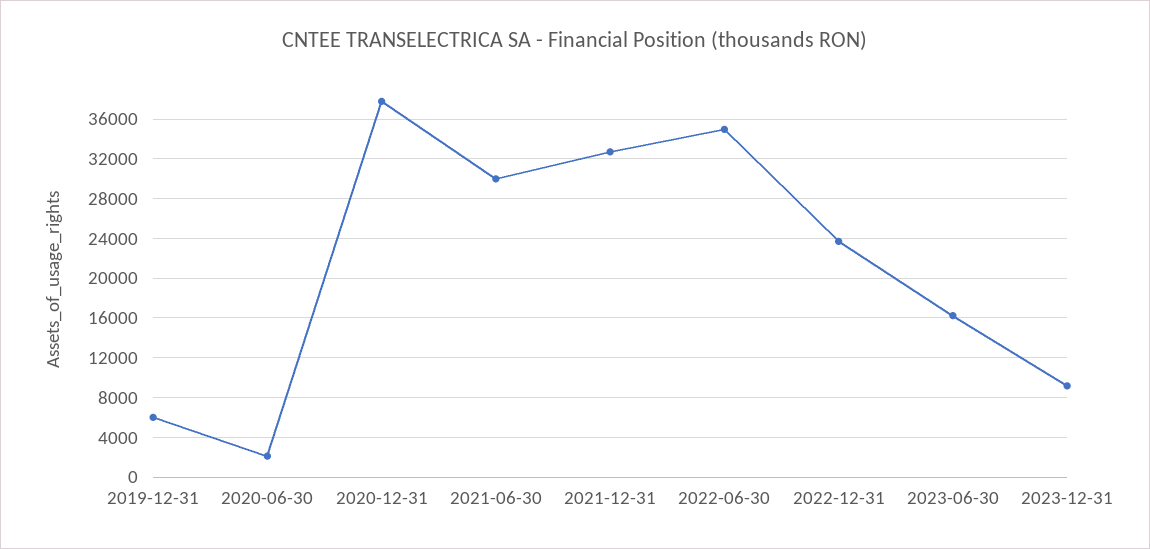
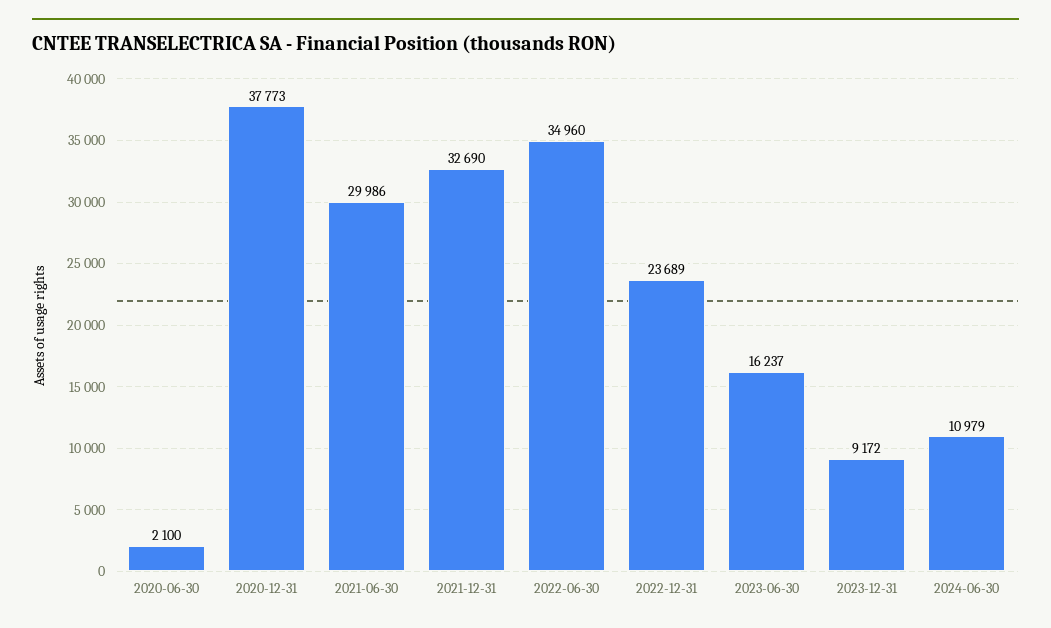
2019-12-31: 6000 -> none
2024-06-30: none -> 10979

